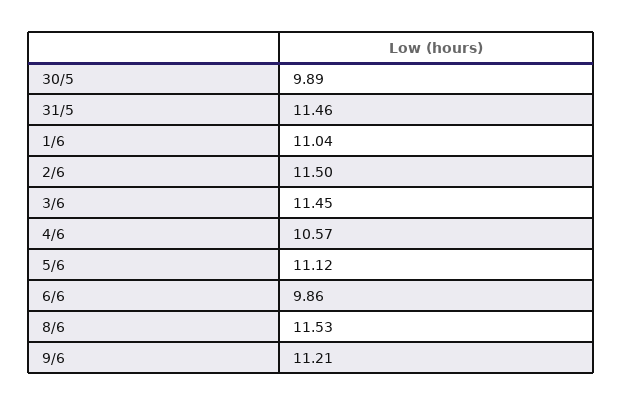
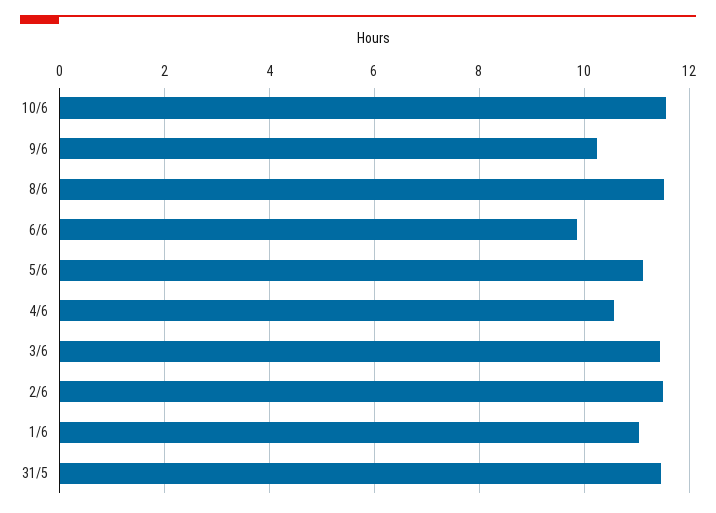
30/5: 9.89 -> none
9/6: 11.21 -> 10.2
10/6: none -> 11.6

